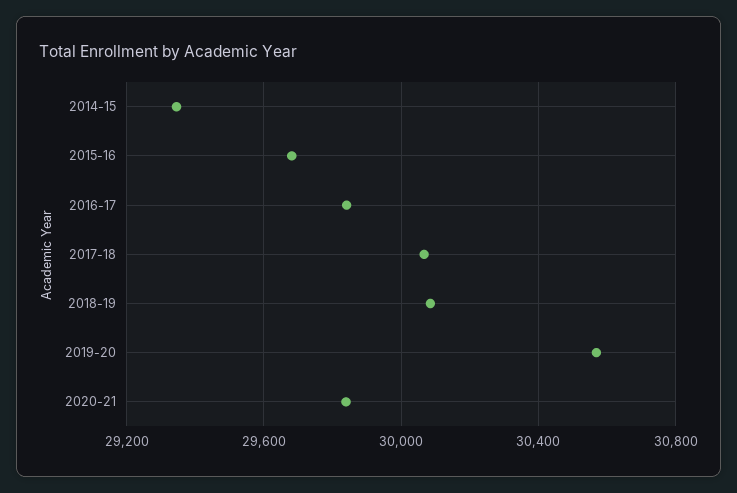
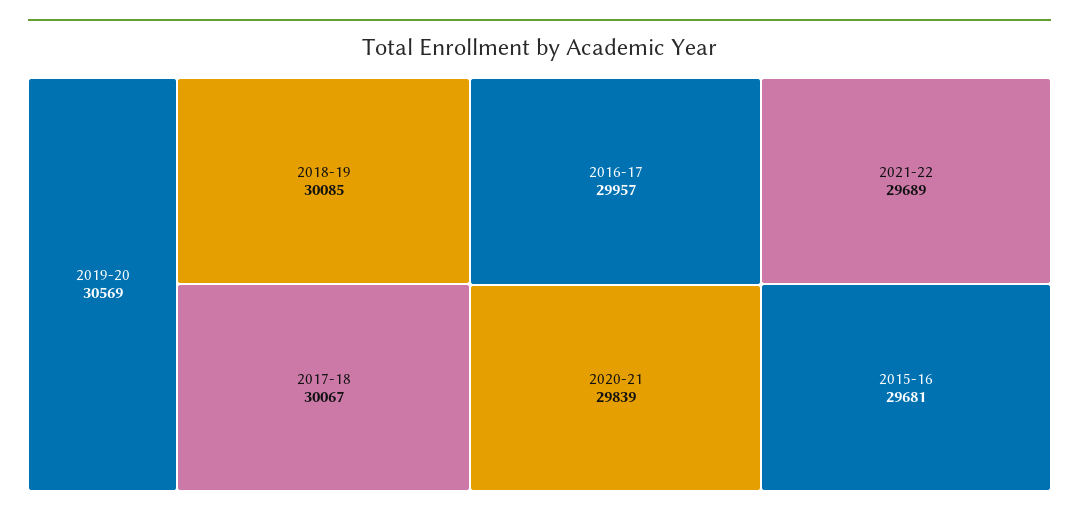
2014-15: 29350 -> none
2016-17: 29850 -> 29957
2021-22: none -> 29689

